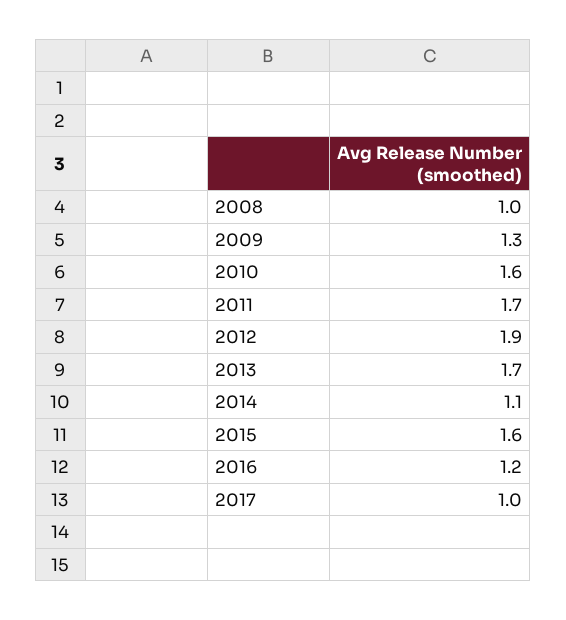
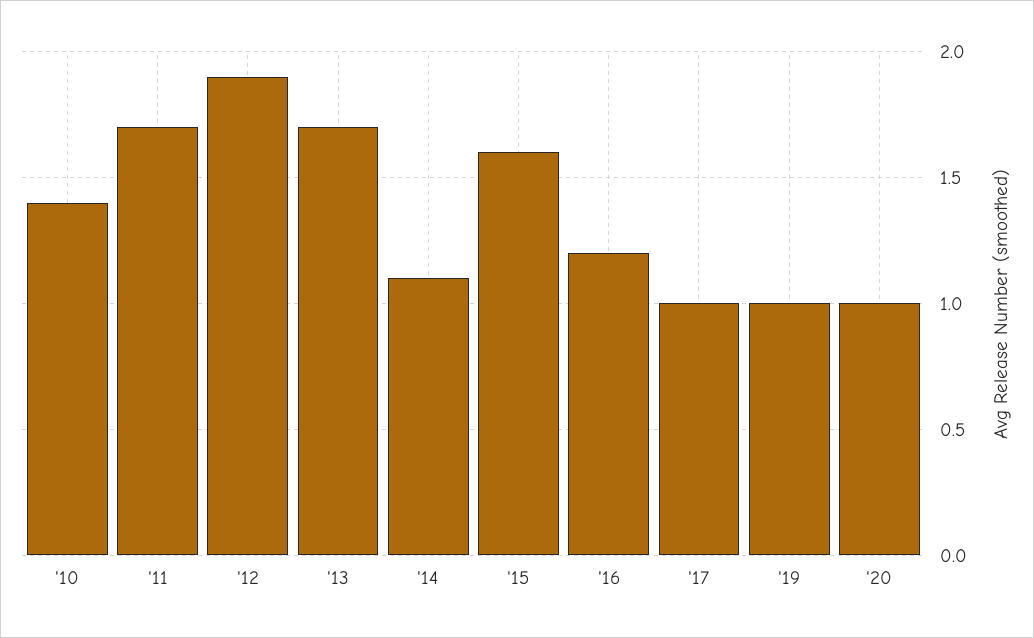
2008: 1 -> none
2009: 1.3 -> none
2010: 1.6 -> 1.4
'19: none -> 1
'20: none -> 1

